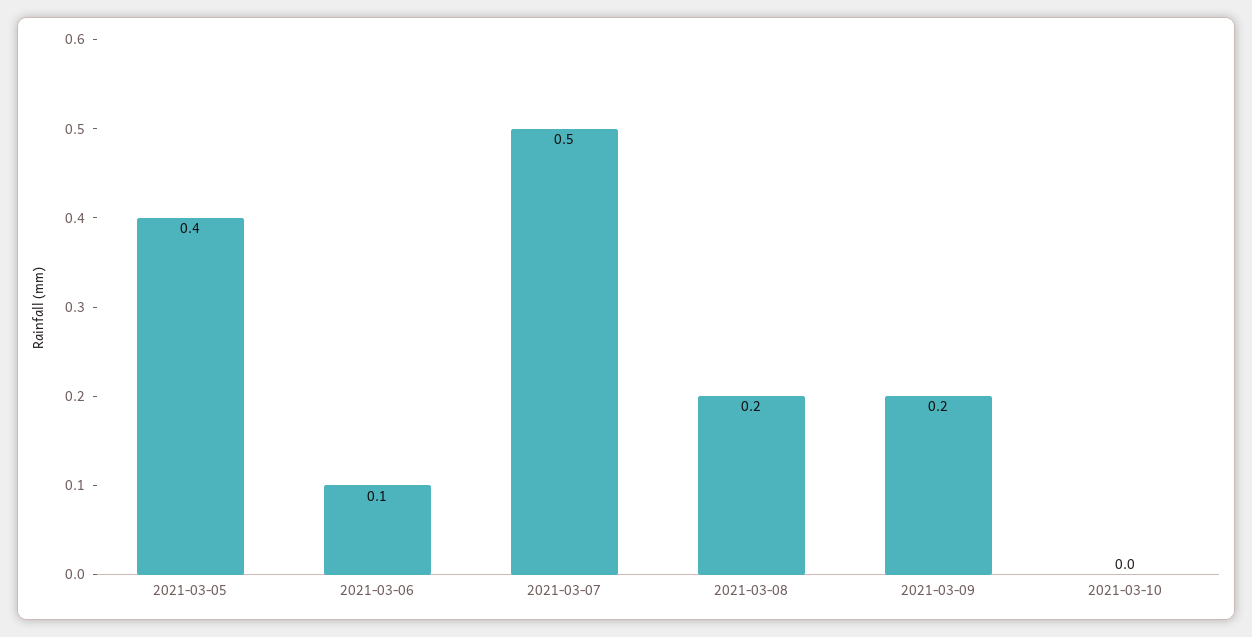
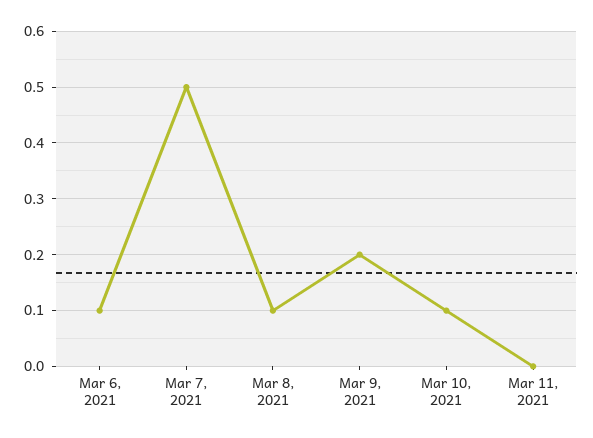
2021-03-05: 0.4 -> none
2021-03-08: 0.2 -> 0.1
2021-03-10: 0 -> 0.1
Mar 11, 2021: none -> 0

